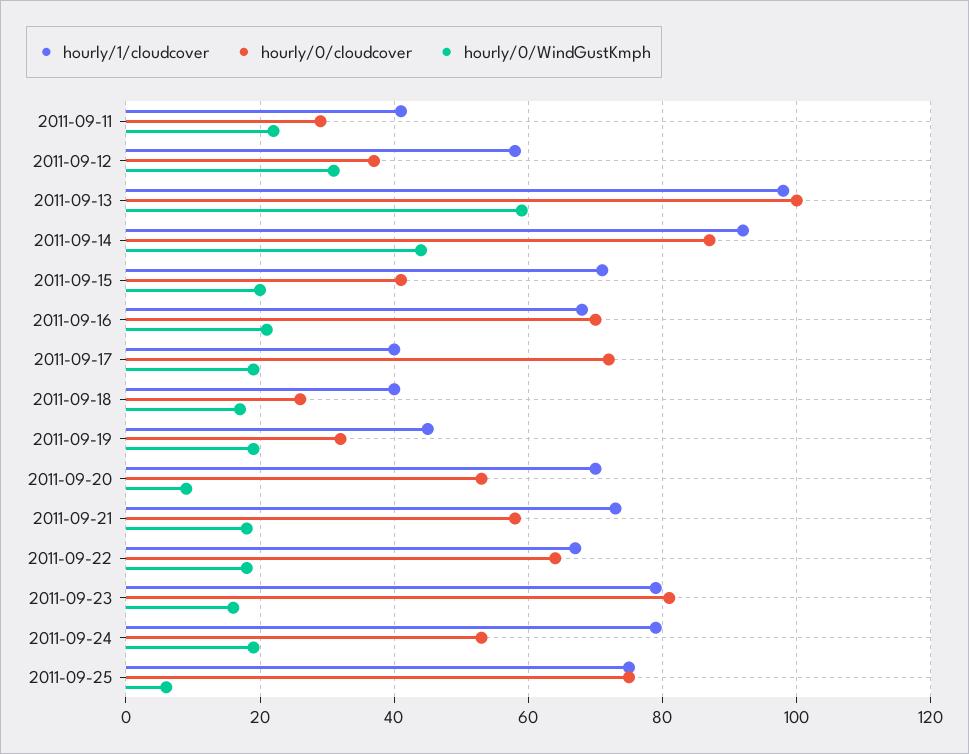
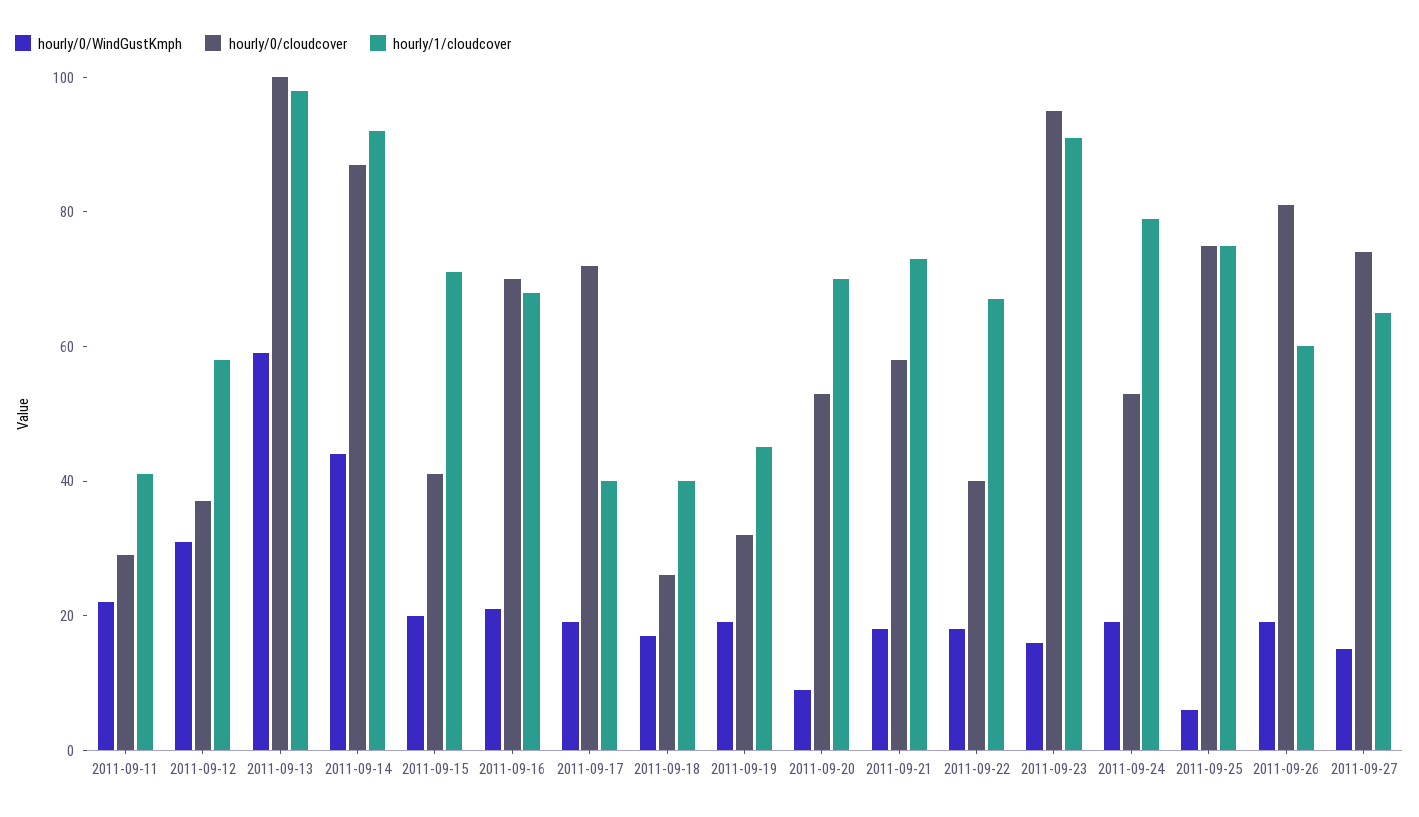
hourly/0/cloudcover, 2011-09-22: 65 -> 40
hourly/1/cloudcover, 2011-09-23: 80 -> 90
hourly/0/cloudcover, 2011-09-23: 80 -> 95
hourly/0/WindGustKmph, 2011-09-26: none -> 20
hourly/0/cloudcover, 2011-09-26: none -> 80
hourly/1/cloudcover, 2011-09-26: none -> 60
hourly/0/WindGustKmph, 2011-09-27: none -> 15
hourly/0/cloudcover, 2011-09-27: none -> 75
hourly/1/cloudcover, 2011-09-27: none -> 65

